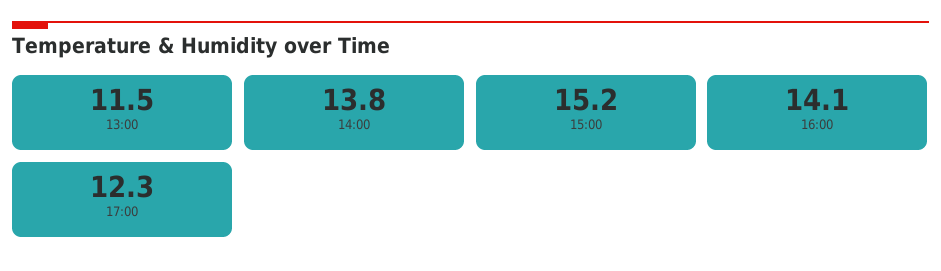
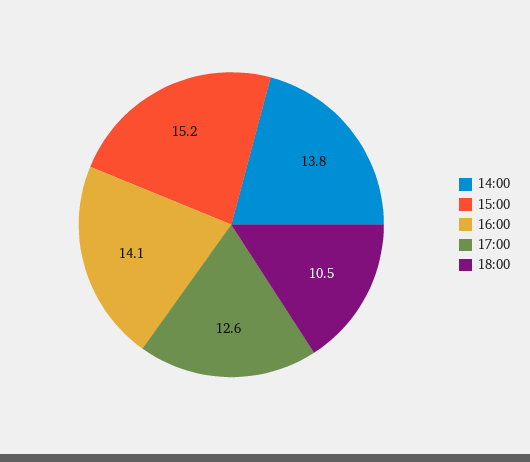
13:00: 11.5 -> none
17:00: 12.3 -> 12.6
18:00: none -> 10.5

